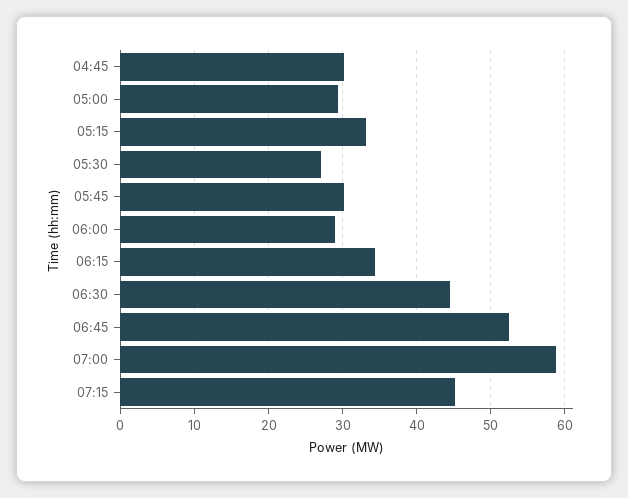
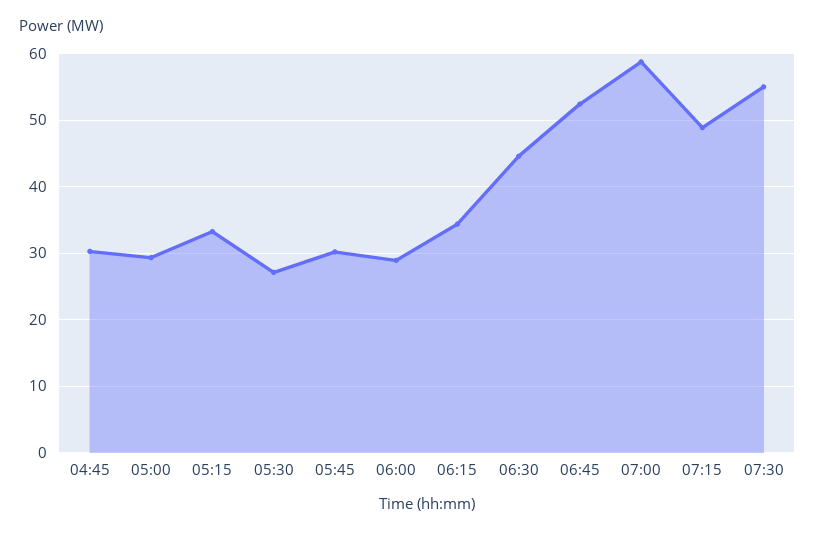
07:15: 45 -> 49
07:30: none -> 55

